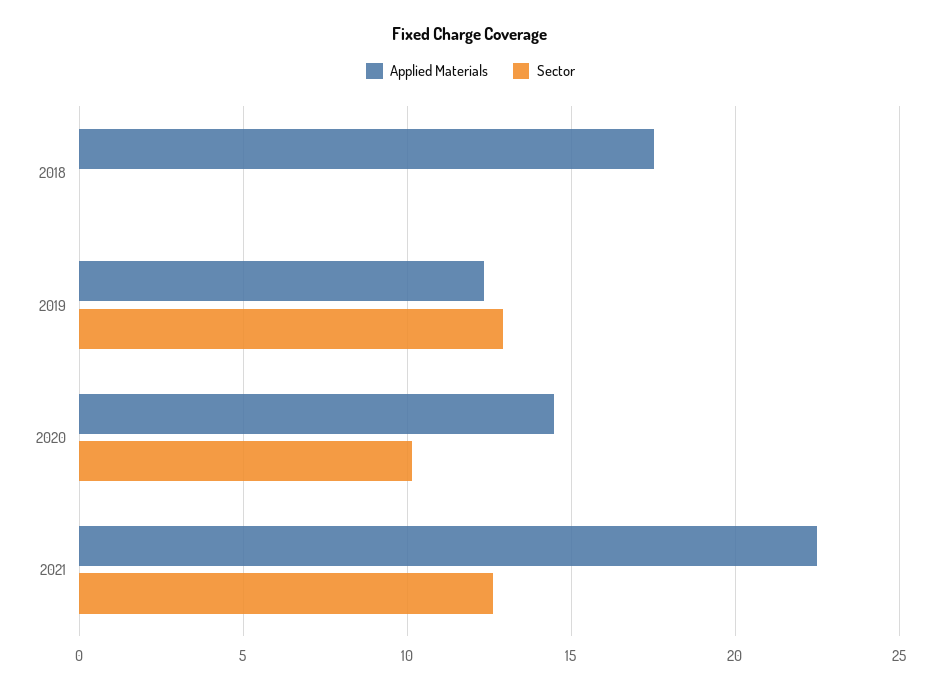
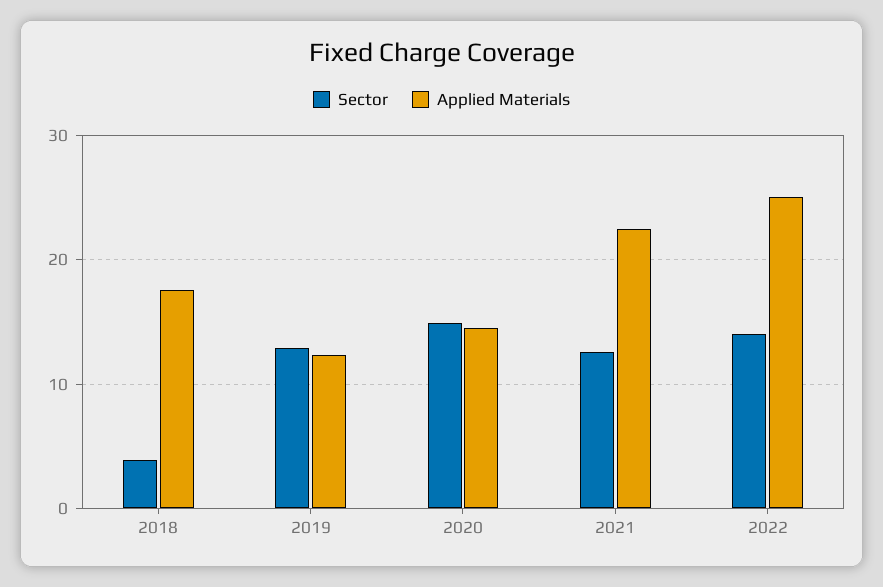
Sector, 2018: 0 -> 4
Sector, 2020: 10 -> 15
Sector, 2022: none -> 14
Applied Materials, 2022: none -> 25

